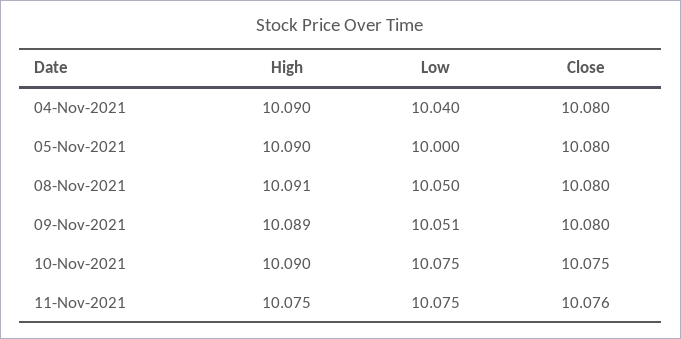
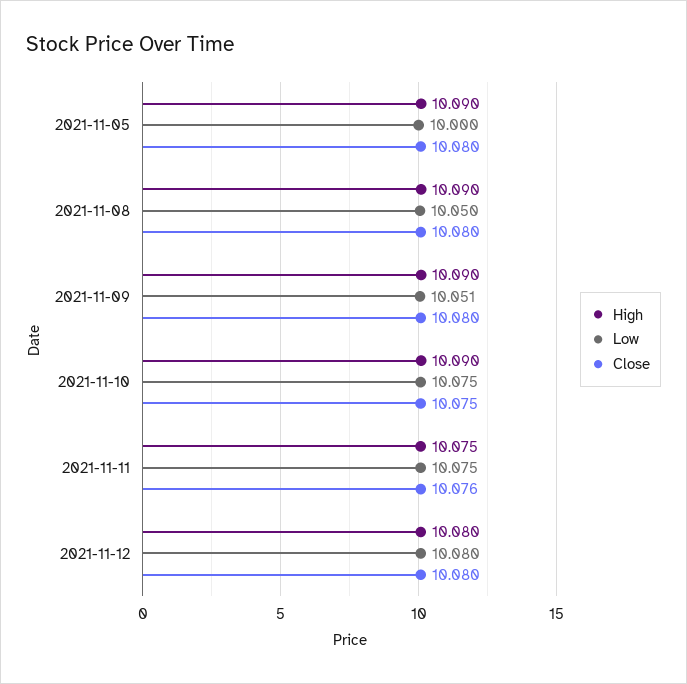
High, 04-Nov-2021: 10.09 -> none
Low, 04-Nov-2021: 10.04 -> none
Close, 04-Nov-2021: 10.08 -> none
High, 08-Nov-2021: 10.091 -> 10.09
High, 09-Nov-2021: 10.089 -> 10.09
High, 2021-11-12: none -> 10.08
Low, 2021-11-12: none -> 10.08
Close, 2021-11-12: none -> 10.08

